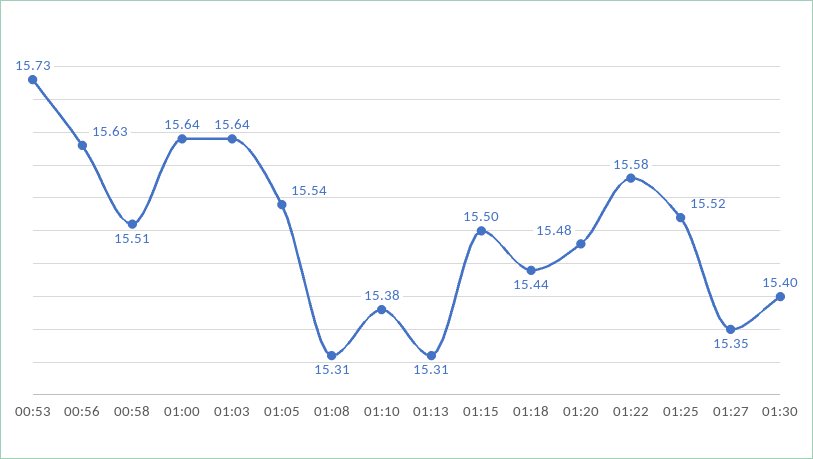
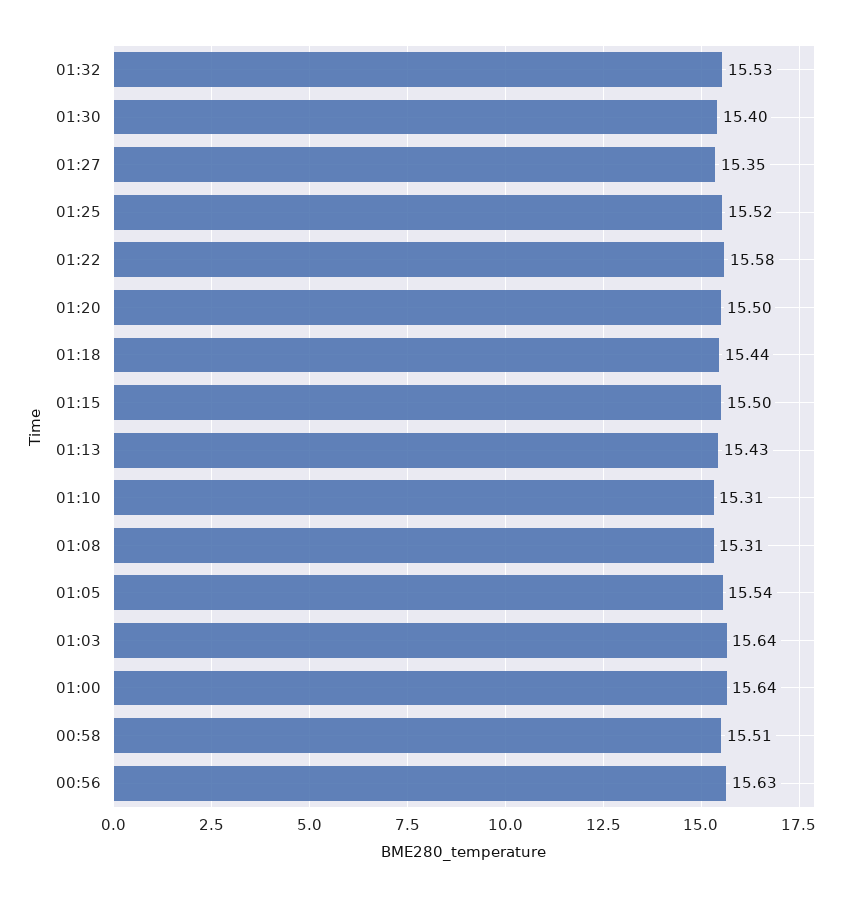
00:53: 15.73 -> none
01:10: 15.38 -> 15.31
01:13: 15.31 -> 15.43
01:20: 15.48 -> 15.5
01:32: none -> 15.53

